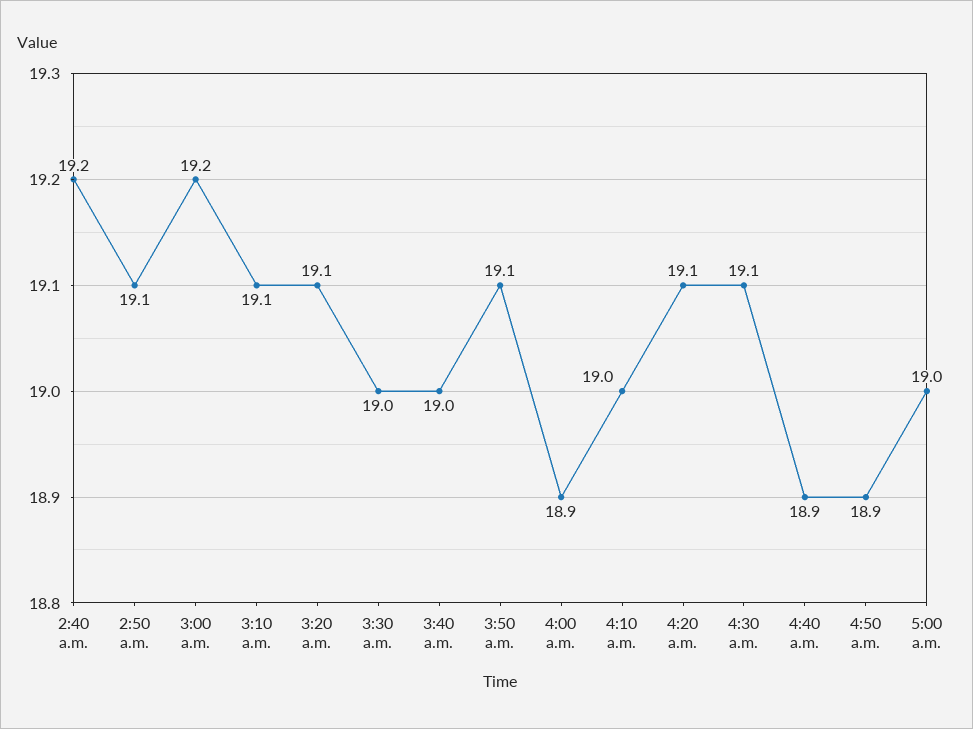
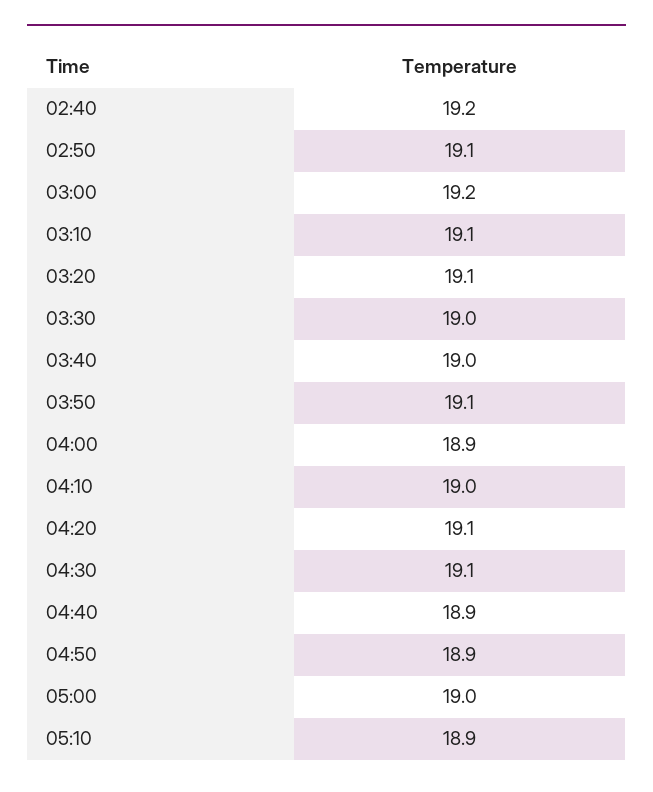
05:10: none -> 18.9

